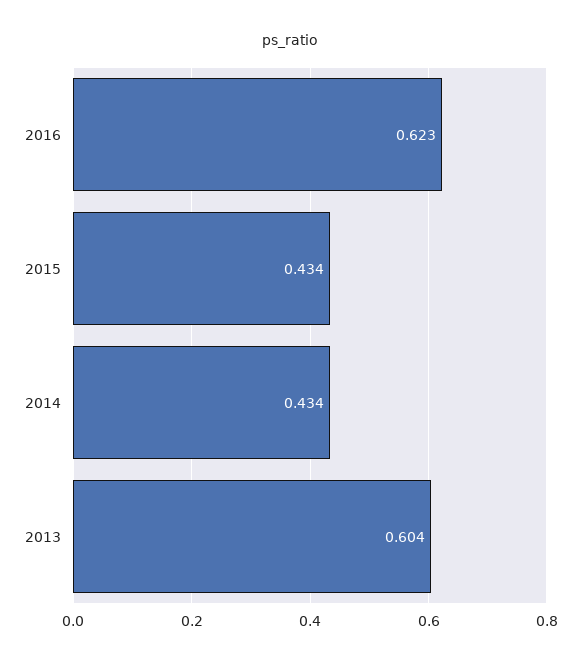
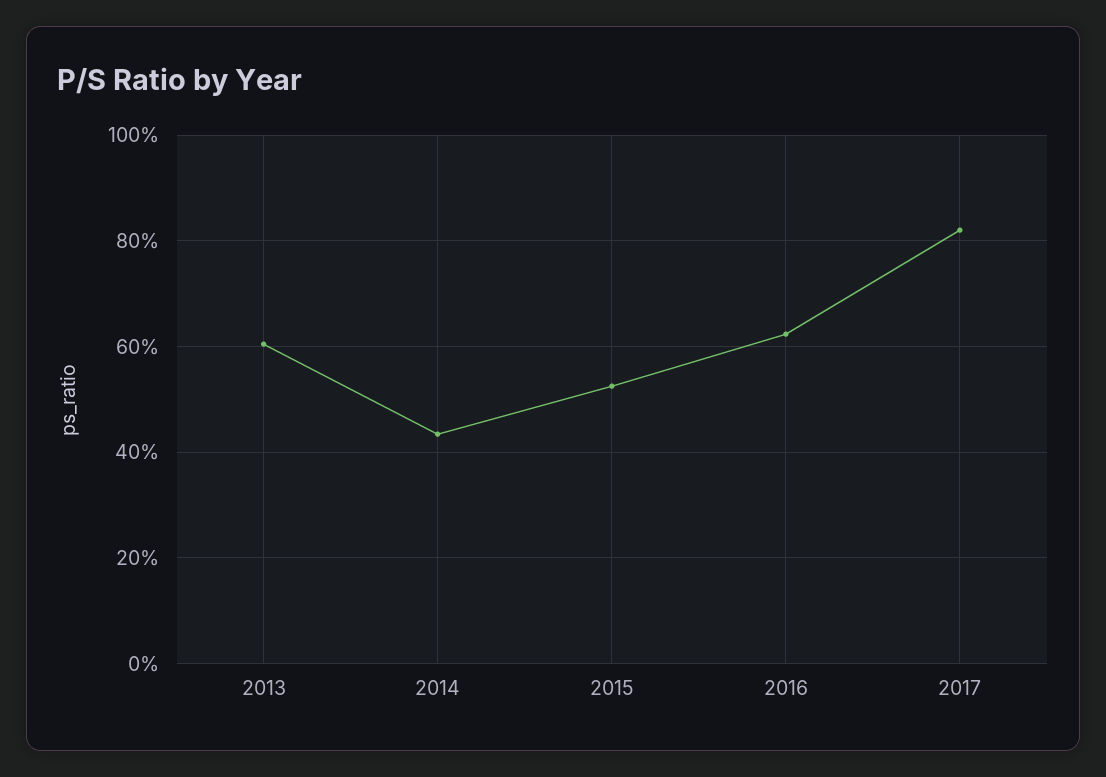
2015: 0.434 -> 0.52
2017: none -> 0.82

